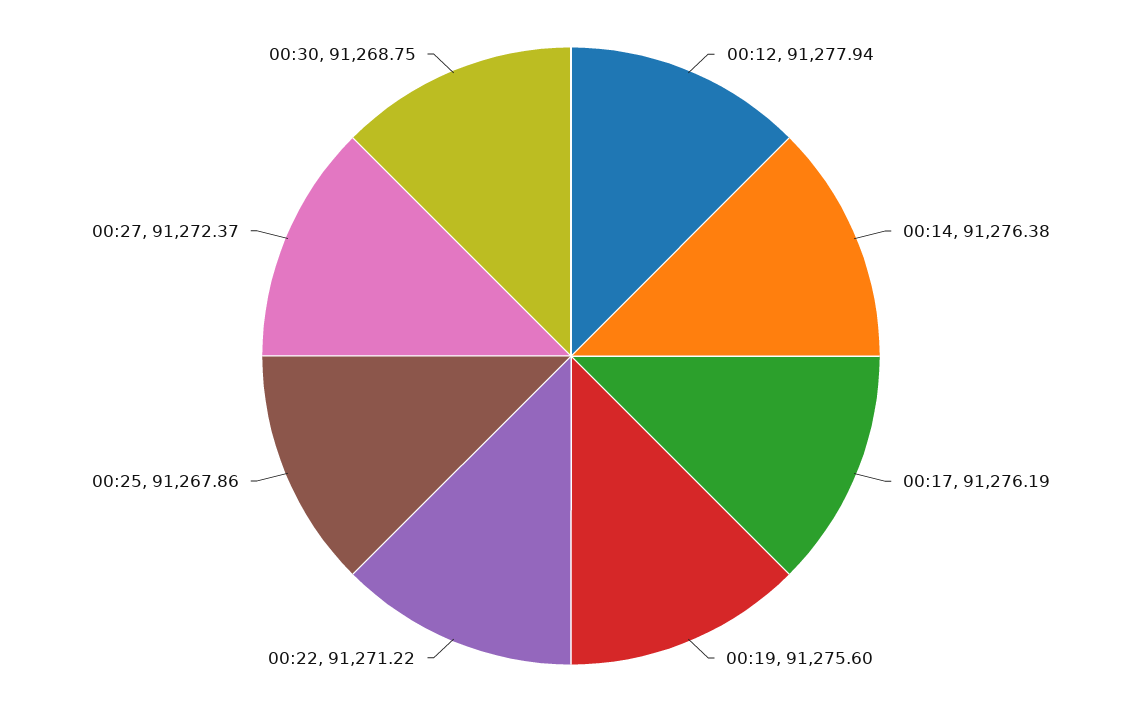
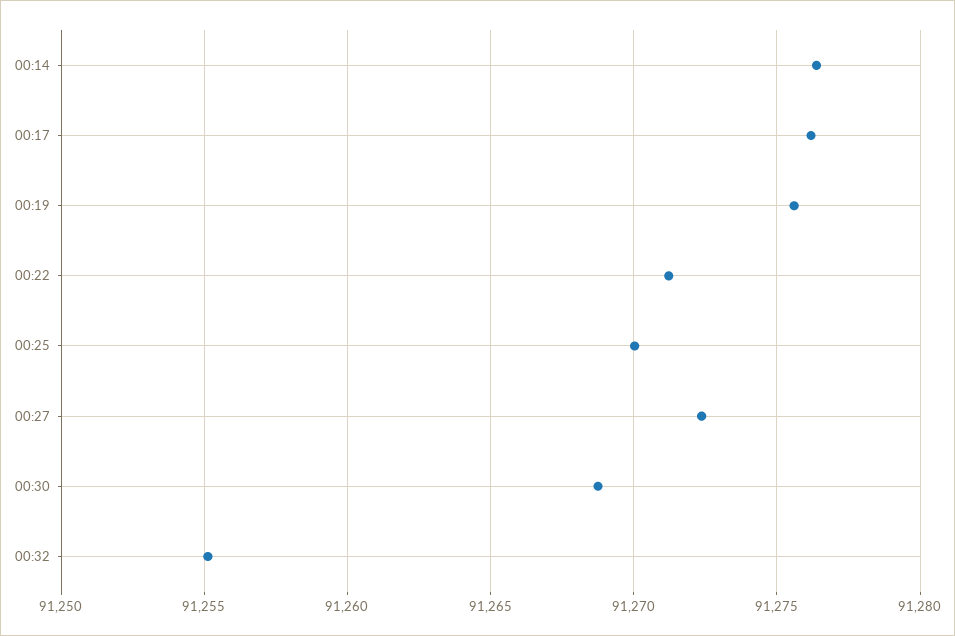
00:12: 91277.94 -> none
00:25: 91267.86 -> 91270
00:32: none -> 91255

